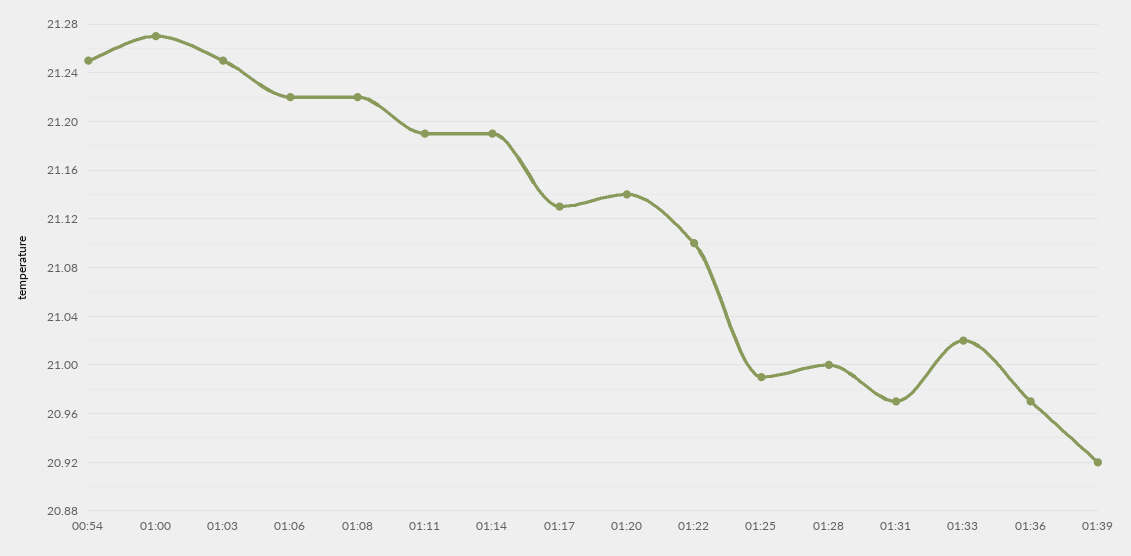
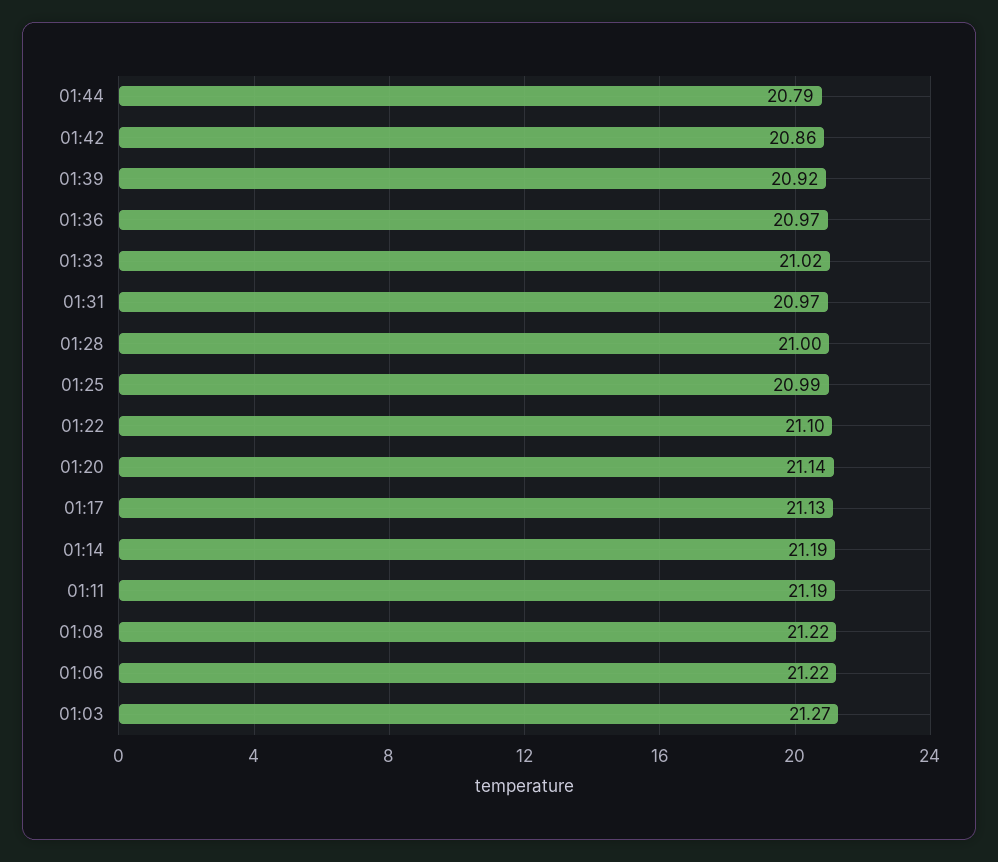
00:54: 21.25 -> none
01:00: 21.27 -> none
01:03: 21.25 -> 21.27
01:44: none -> 20.79
01:42: none -> 20.86

